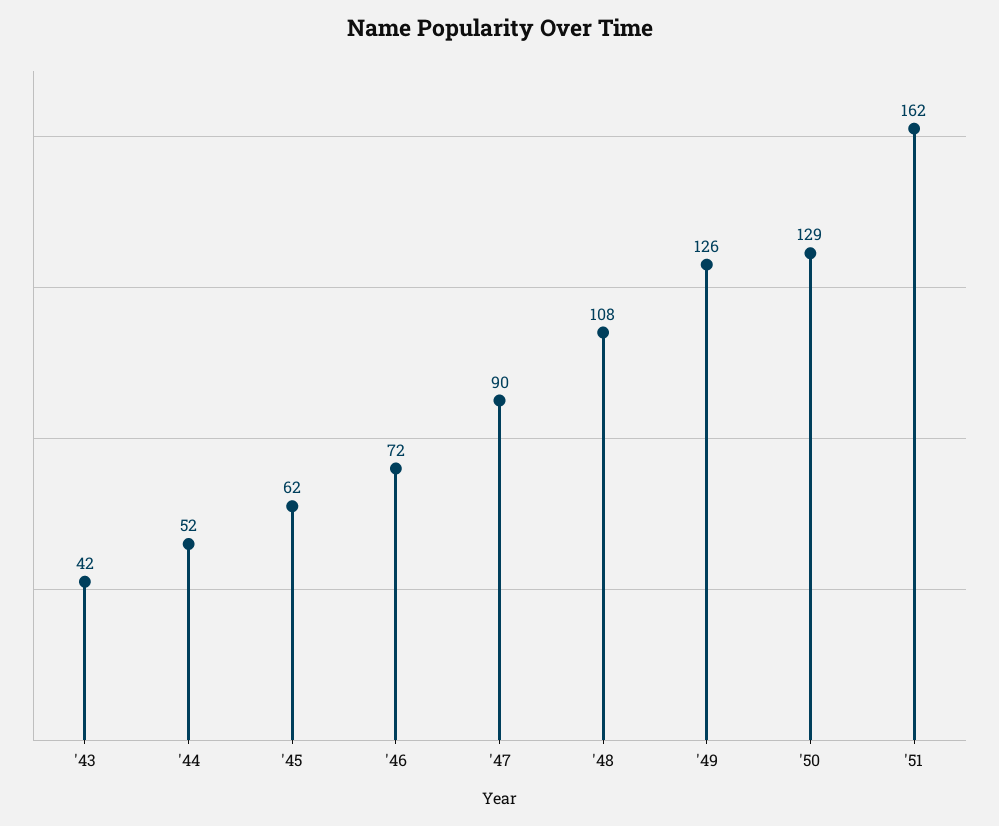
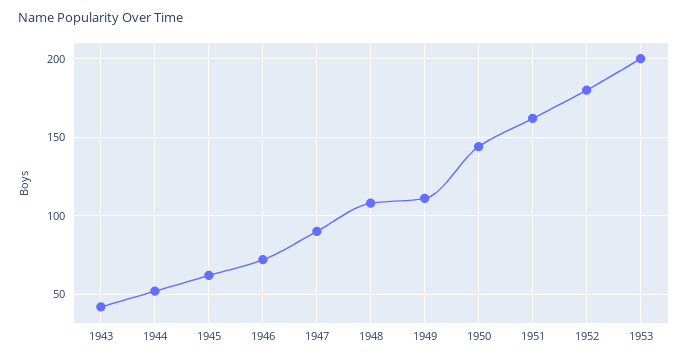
'49: 126 -> 110
'50: 129 -> 145
1952: none -> 180
1953: none -> 200

